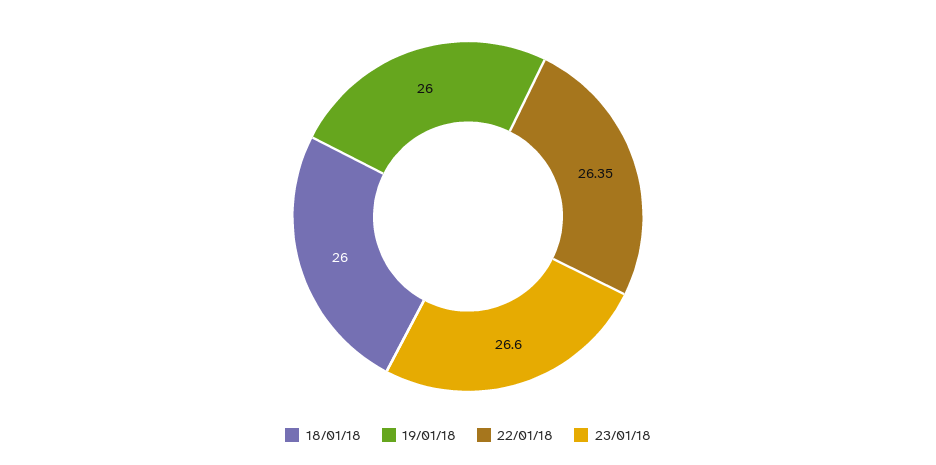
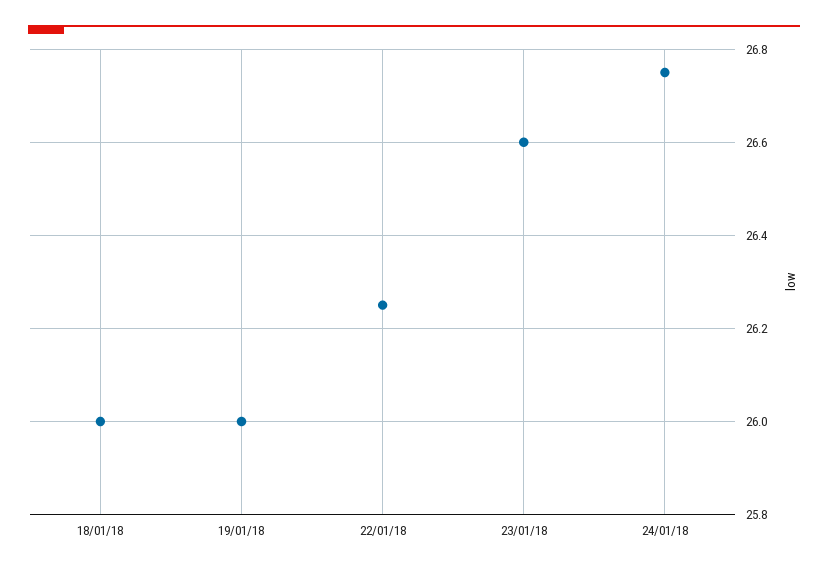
22/01/18: 26.35 -> 26.25
24/01/18: none -> 26.75

